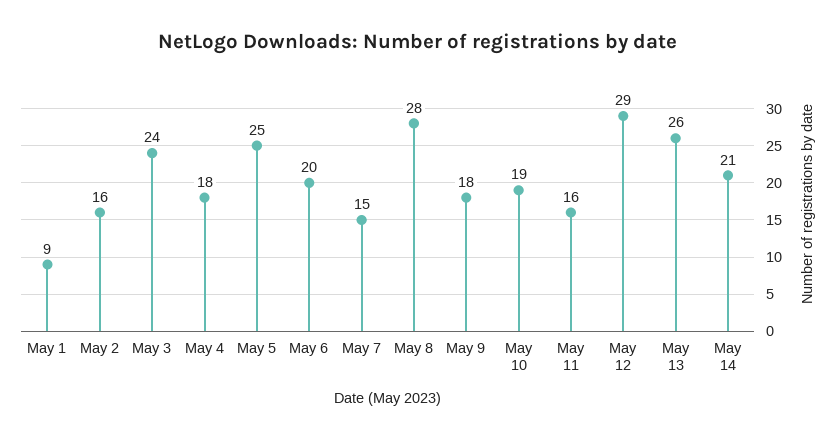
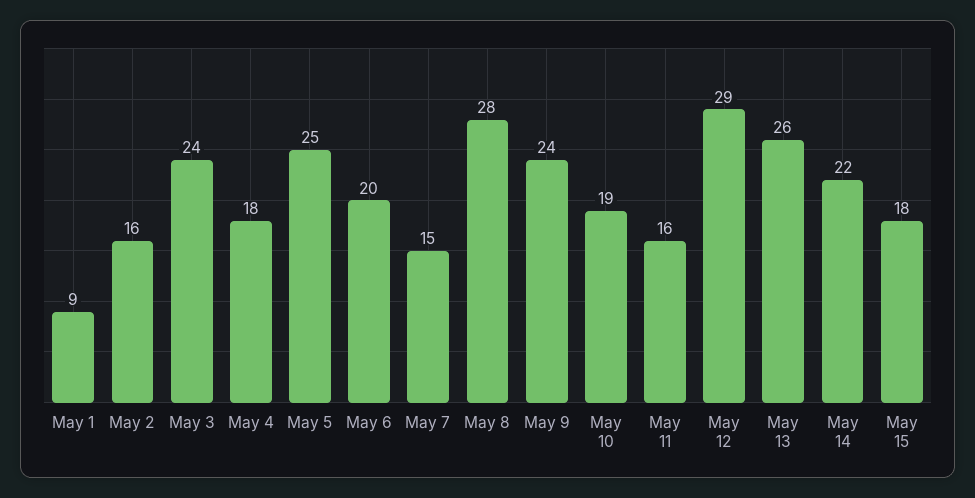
May 9: 18 -> 24
May 14: 21 -> 22
May 15: none -> 18

